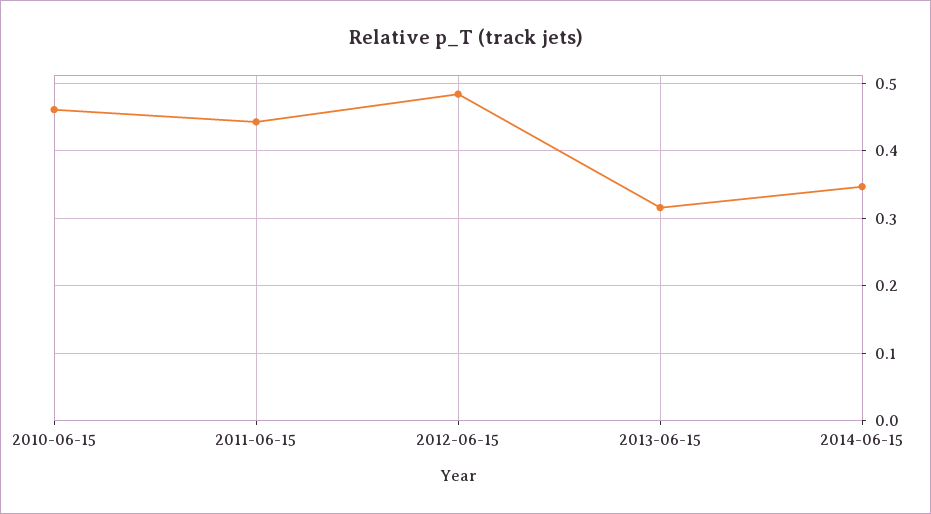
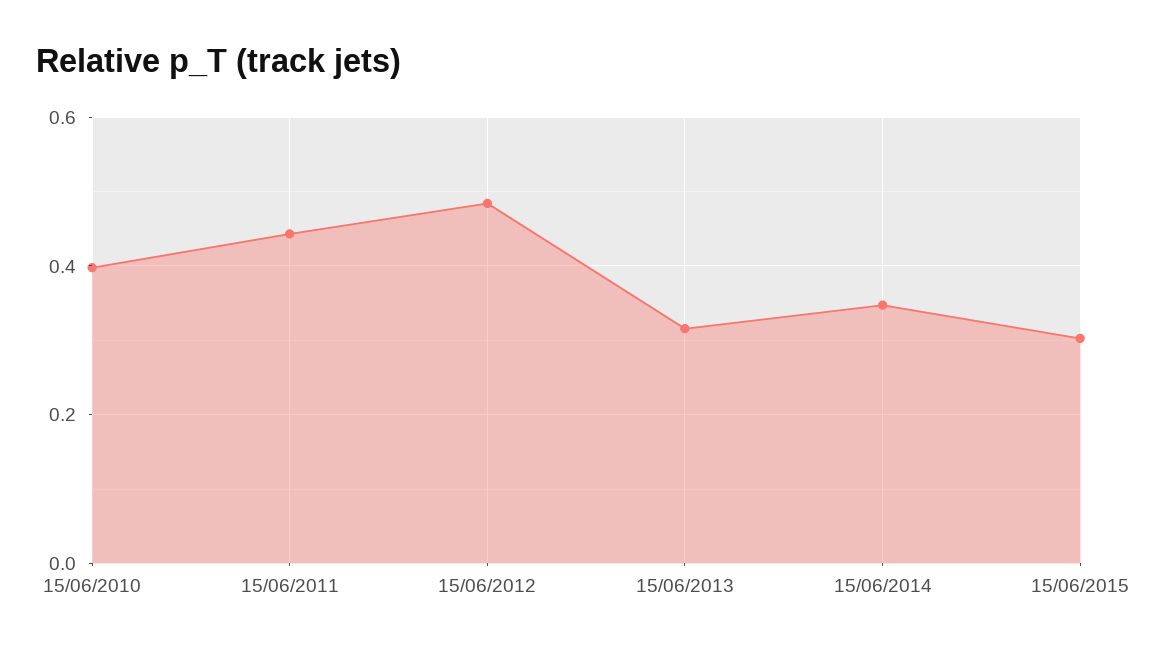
2010-06-15: 0.46 -> 0.4
15/06/2015: none -> 0.3

